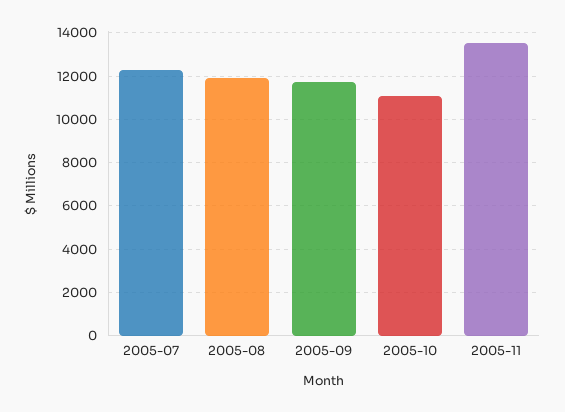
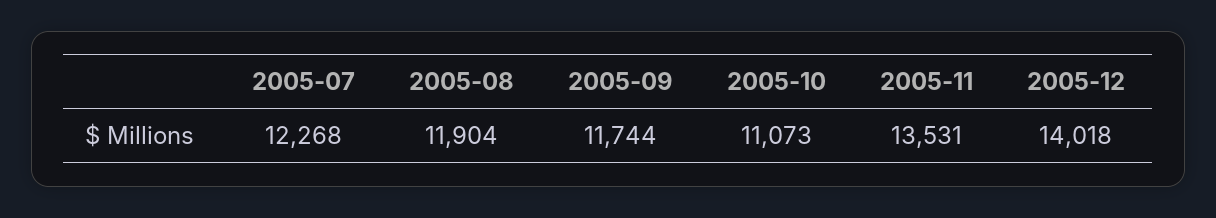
2005-12: none -> 14018

